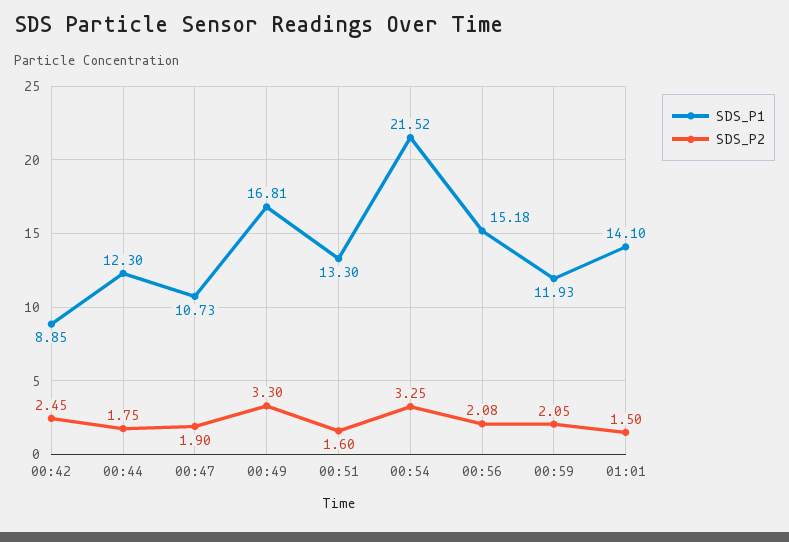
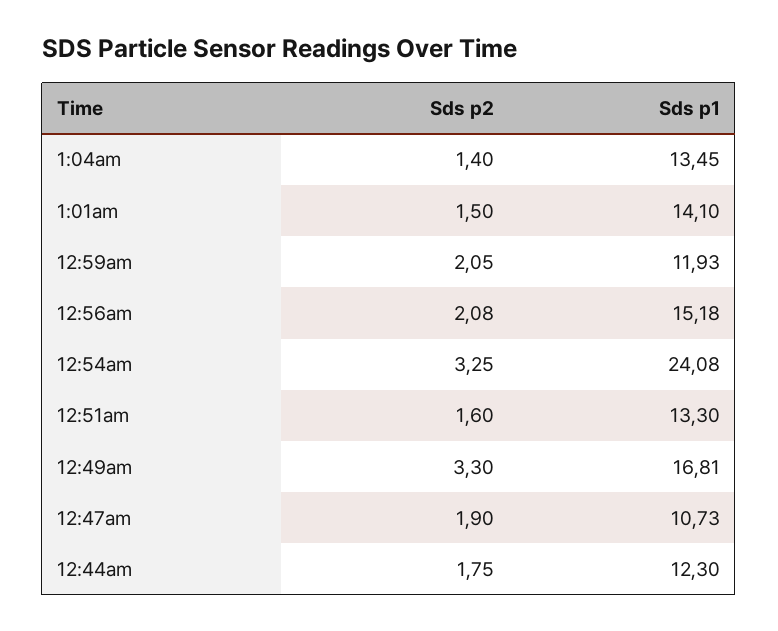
SDS_P1, 00:42: 8.85 -> none
SDS_P2, 00:42: 2.45 -> none
SDS_P1, 00:54: 21.52 -> 24.08
SDS_P2, 1:04am: none -> 1.4
SDS_P1, 1:04am: none -> 13.45

